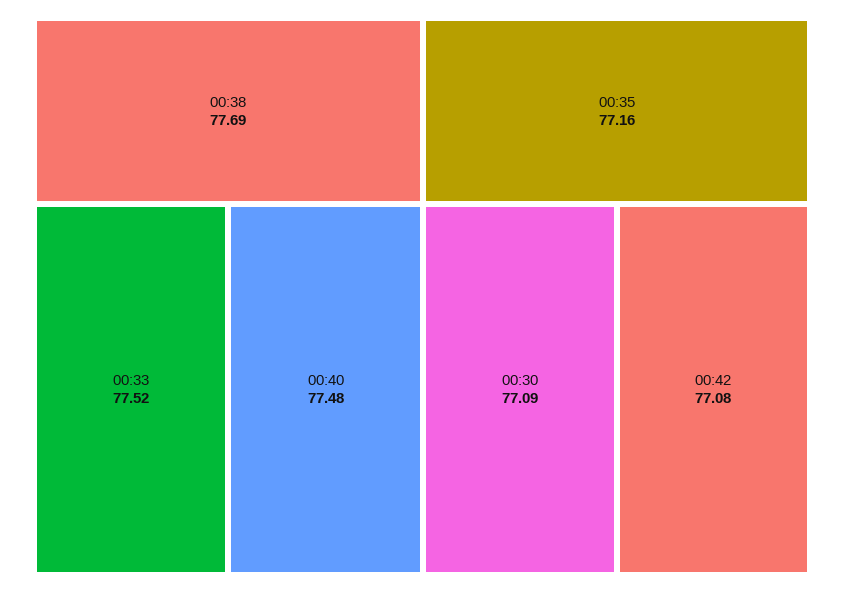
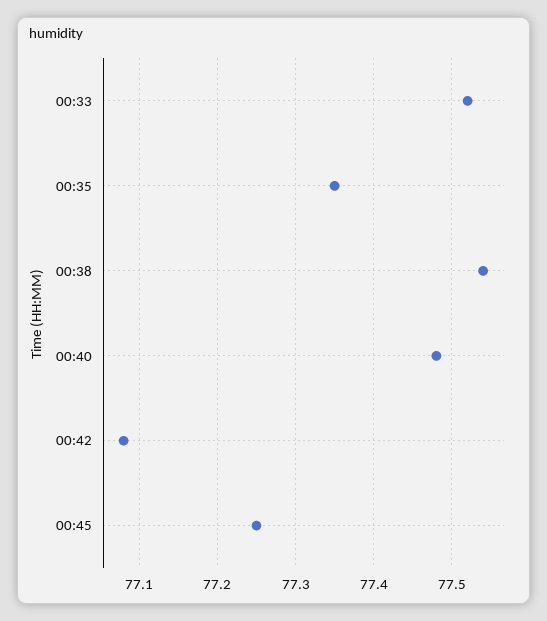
00:38: 77.69 -> 77.54
00:35: 77.16 -> 77.35
00:30: 77.09 -> none
00:45: none -> 77.25

